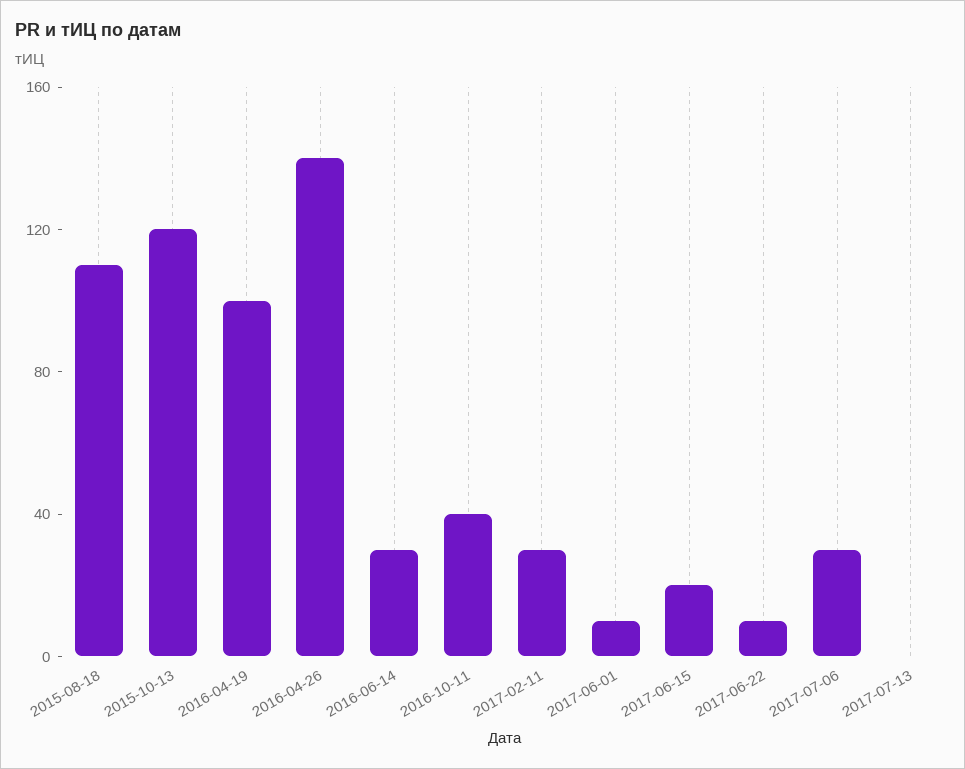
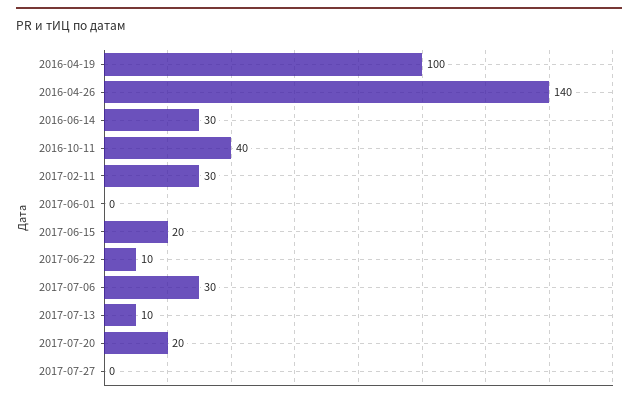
2015-08-18: 110 -> none
2015-10-13: 120 -> none
2017-06-01: 10 -> 0
2017-07-13: 0 -> 10
2017-07-20: none -> 20
2017-07-27: none -> 0

